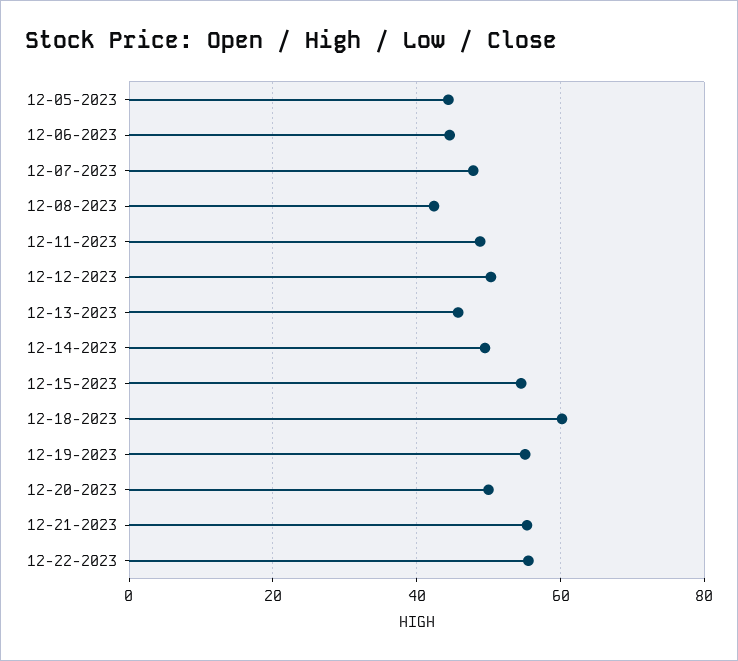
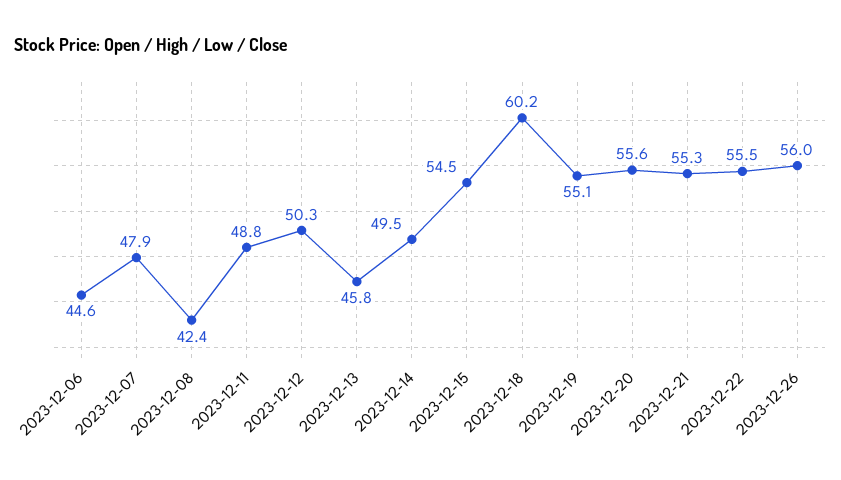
12-05-2023: 44 -> none
12-20-2023: 50 -> 55.6
2023-12-26: none -> 56

